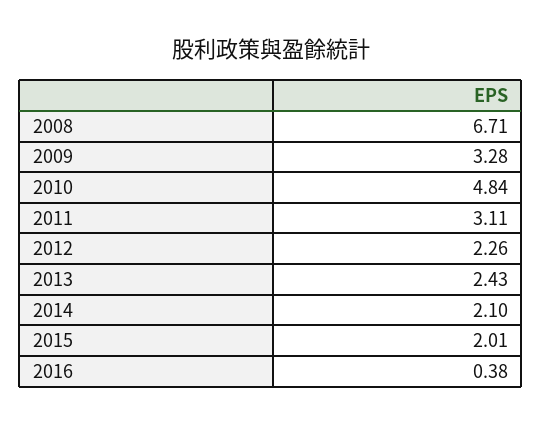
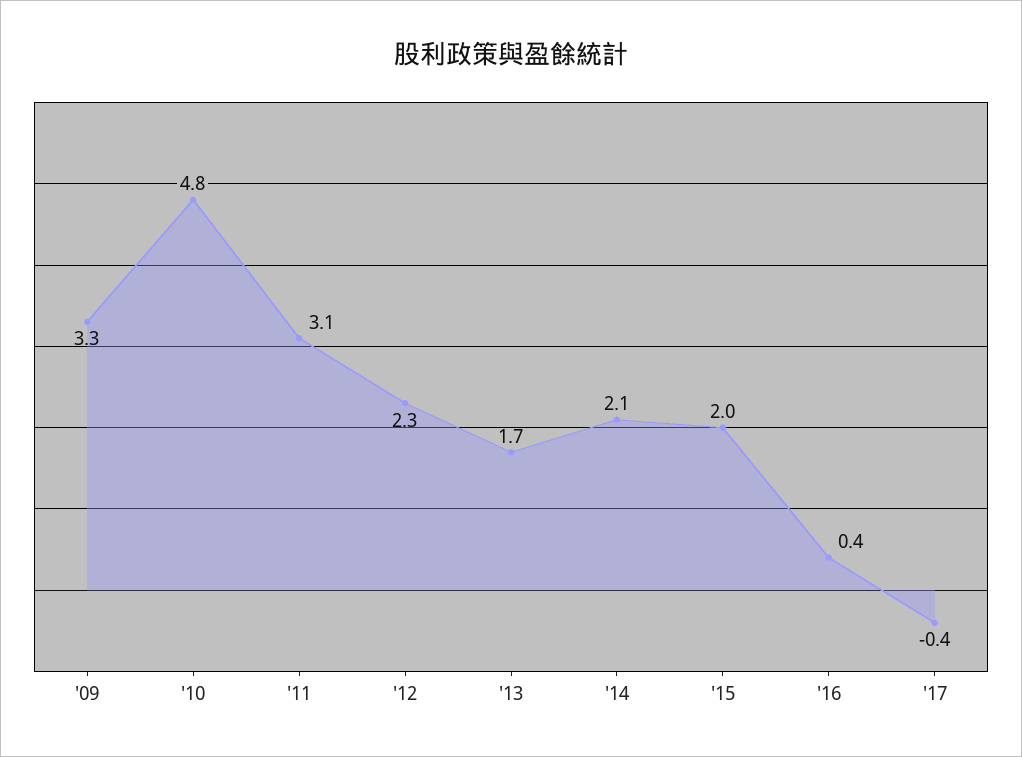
2008: 6.71 -> none
2013: 2.43 -> 1.7
'17: none -> -0.4

